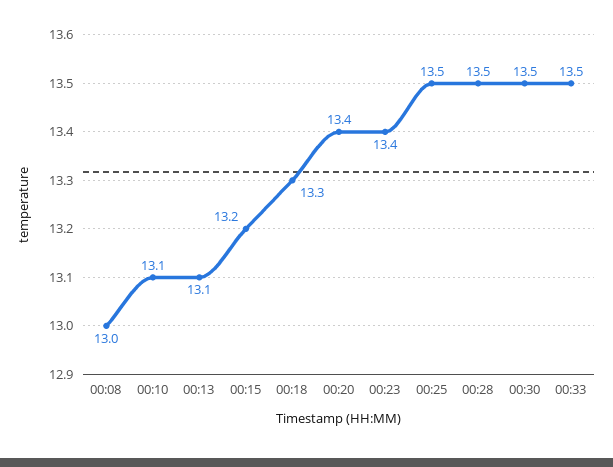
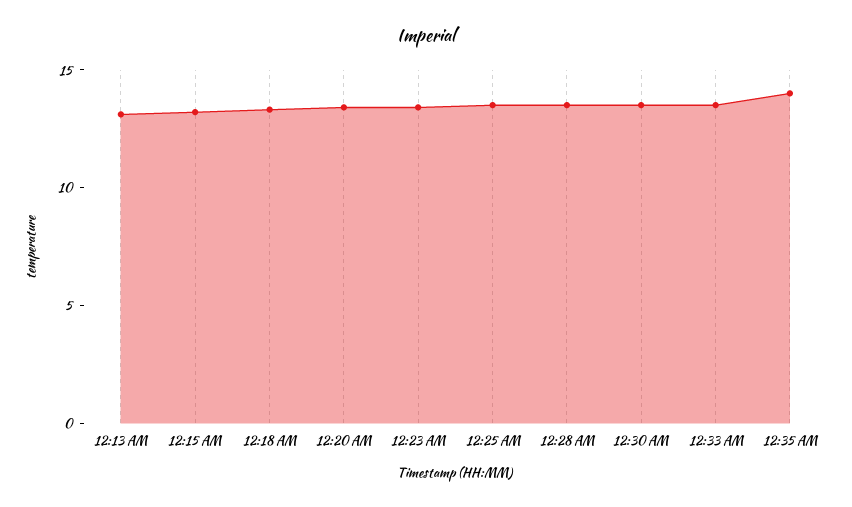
00:08: 13 -> none
00:10: 13.1 -> none
12:35 AM: none -> 14

